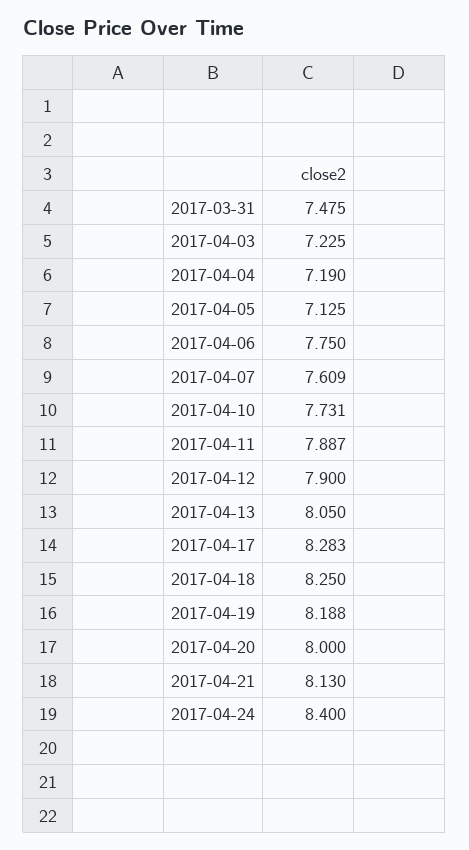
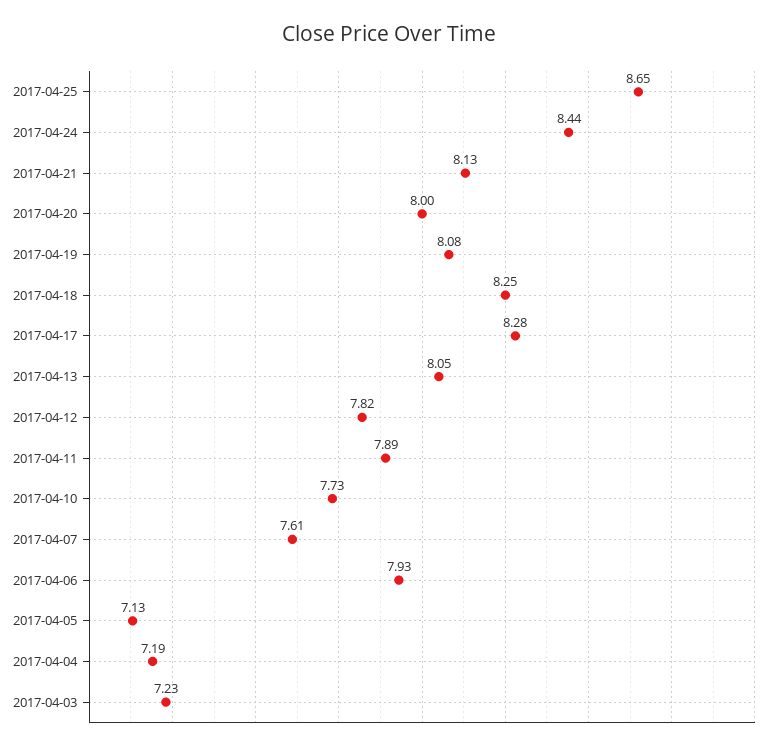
2017-03-31: 7.475 -> none
2017-04-06: 7.75 -> 7.93
2017-04-12: 7.9 -> 7.82
2017-04-19: 8.188 -> 8.08
2017-04-24: 8.4 -> 8.44
2017-04-25: none -> 8.65

